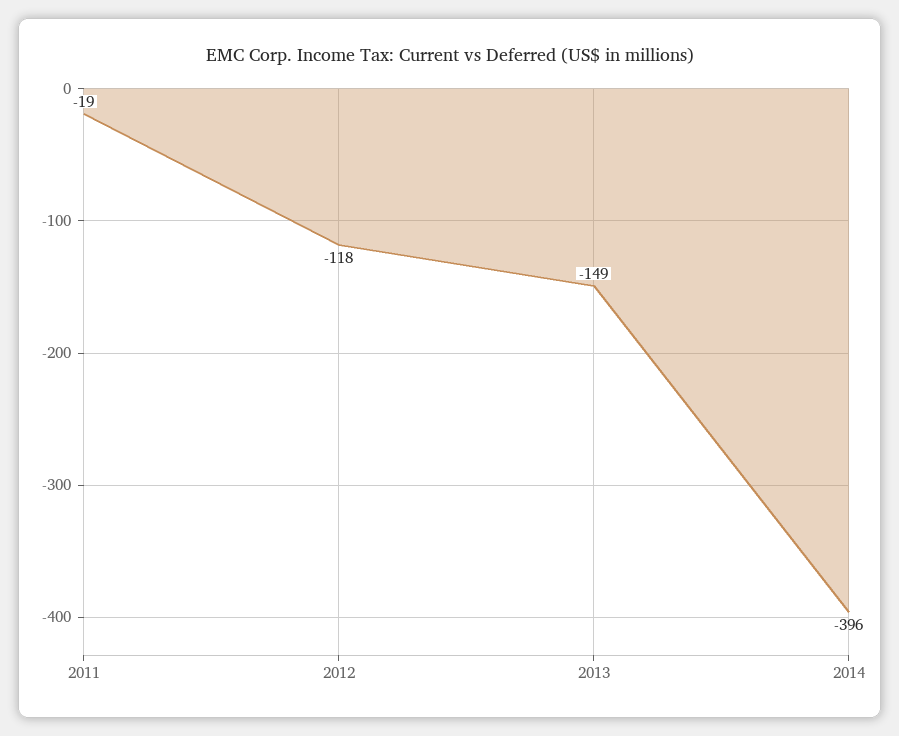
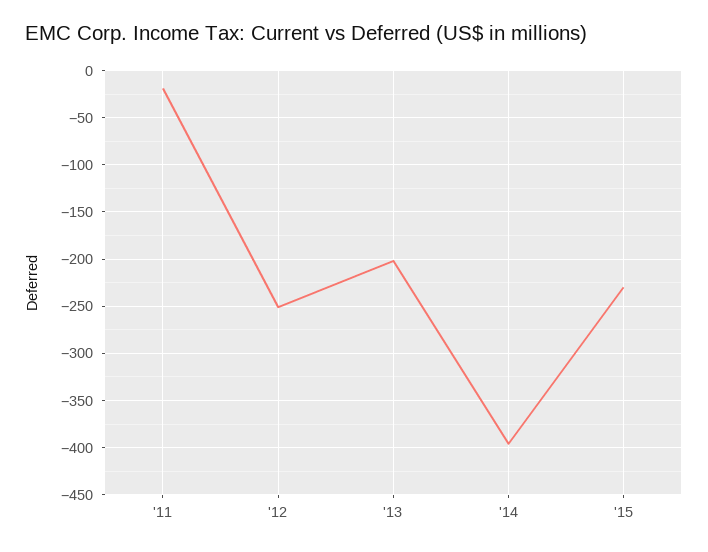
2012: -118 -> -250
2013: -149 -> -200
'15: none -> -230

